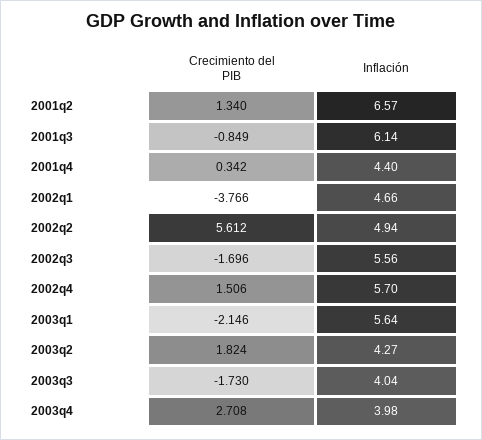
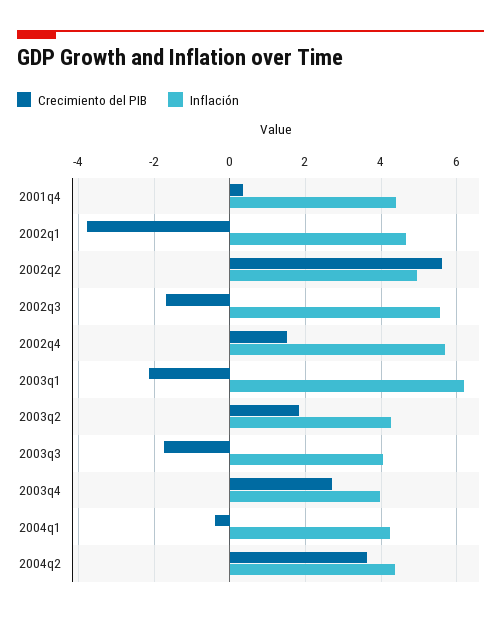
Crecimiento del PIB, 2001q2: 1.34 -> none
Inflación, 2001q2: 6.57 -> none
Crecimiento del PIB, 2001q3: -0.849 -> none
Inflación, 2001q3: 6.14 -> none
Inflación, 2003q1: 5.64 -> 6.2
Crecimiento del PIB, 2004q1: none -> -0.4
Inflación, 2004q1: none -> 4.2
Crecimiento del PIB, 2004q2: none -> 3.6
Inflación, 2004q2: none -> 4.4

